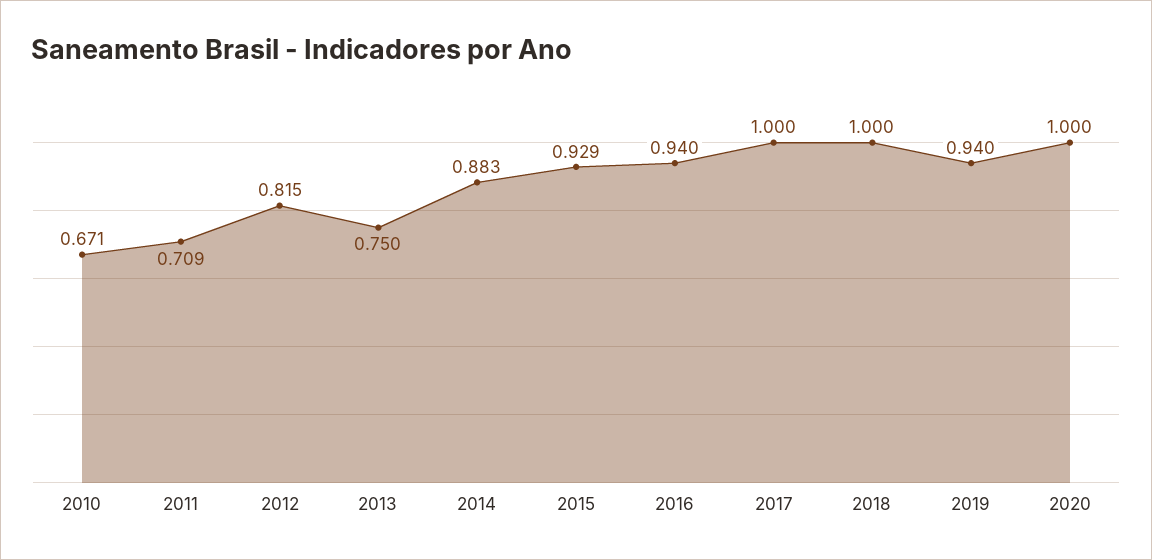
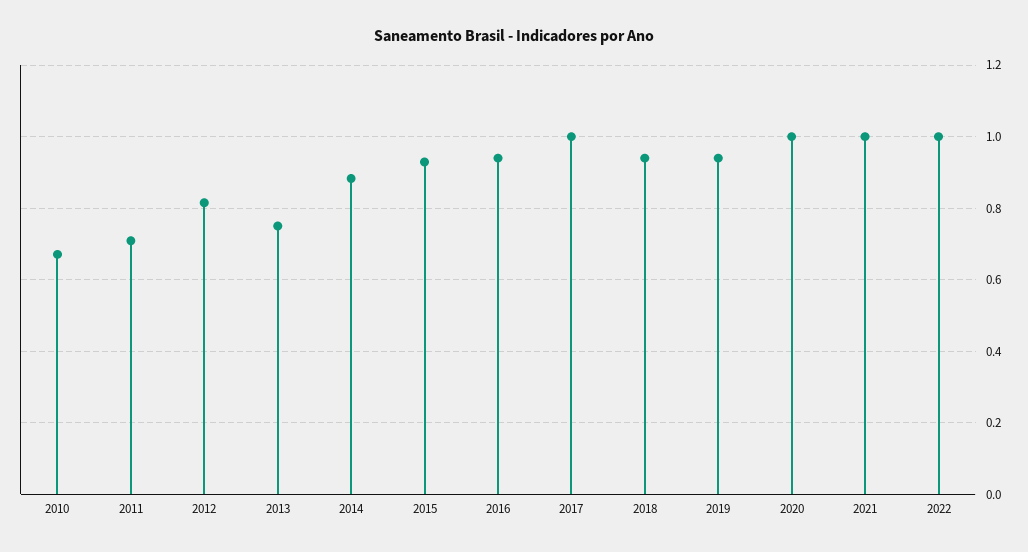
2018: 1 -> 0.94
2021: none -> 1
2022: none -> 1

